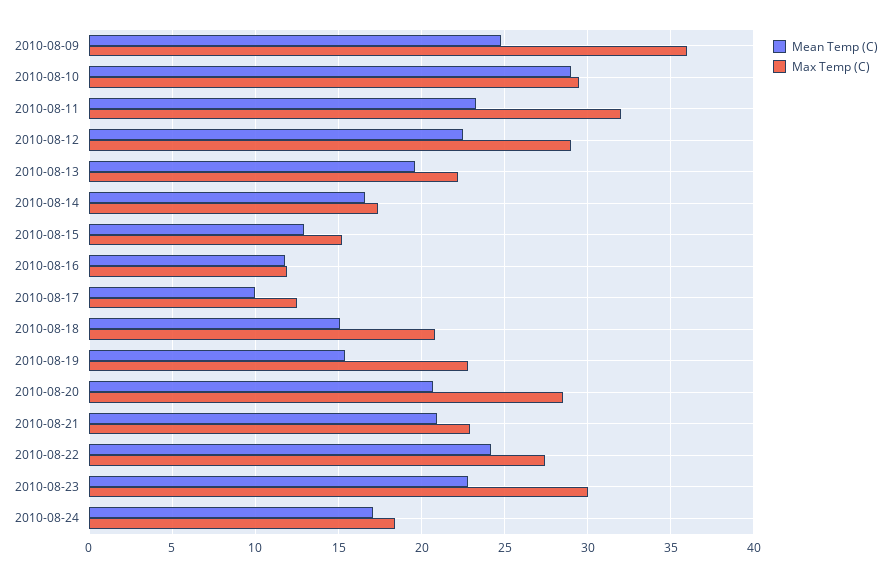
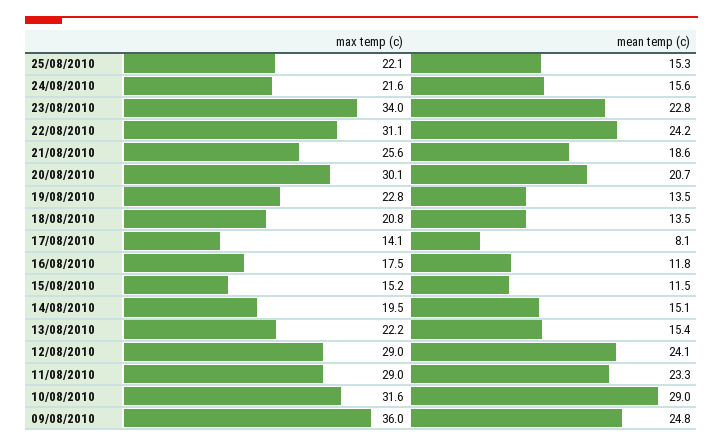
Max Temp (C), 2010-08-10: 29.5 -> 31.6
Max Temp (C), 2010-08-11: 32 -> 29
Mean Temp (C), 2010-08-12: 22.5 -> 24.1
Mean Temp (C), 2010-08-13: 19.5 -> 15.4
Mean Temp (C), 2010-08-14: 16.5 -> 15.1
Max Temp (C), 2010-08-14: 17.5 -> 19.5
Mean Temp (C), 2010-08-15: 13 -> 11.5
Max Temp (C), 2010-08-16: 12 -> 17.5
Mean Temp (C), 2010-08-17: 10 -> 8.1
Max Temp (C), 2010-08-17: 12.5 -> 14.1
Mean Temp (C), 2010-08-18: 15 -> 13.5
Mean Temp (C), 2010-08-19: 15.5 -> 13.5
Max Temp (C), 2010-08-20: 28.5 -> 30.1
Mean Temp (C), 2010-08-21: 21 -> 18.6
Max Temp (C), 2010-08-21: 23 -> 25.6
Max Temp (C), 2010-08-22: 27.5 -> 31.1
Max Temp (C), 2010-08-23: 30 -> 34
Mean Temp (C), 2010-08-24: 17 -> 15.6
Max Temp (C), 2010-08-24: 18.5 -> 21.6
Max Temp (C), 25/08/2010: none -> 22.1
Mean Temp (C), 25/08/2010: none -> 15.3

